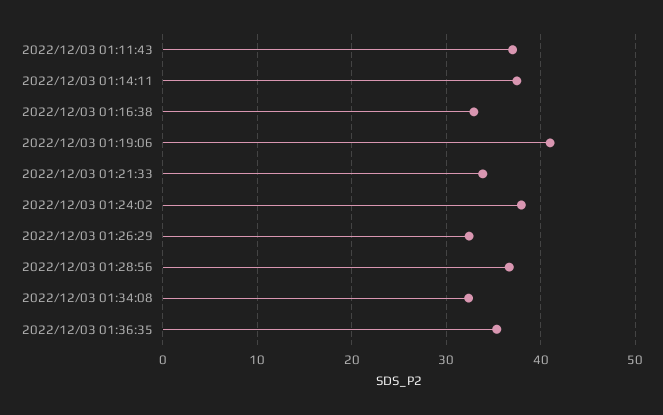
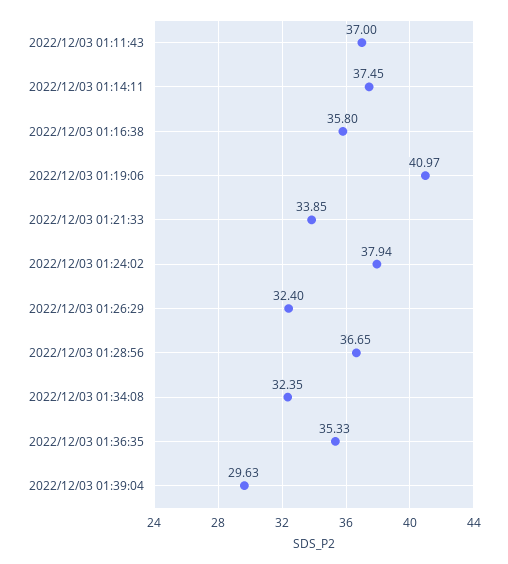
2022/12/03 01:16:38: 33 -> 35.8
2022/12/03 01:39:04: none -> 29.63

